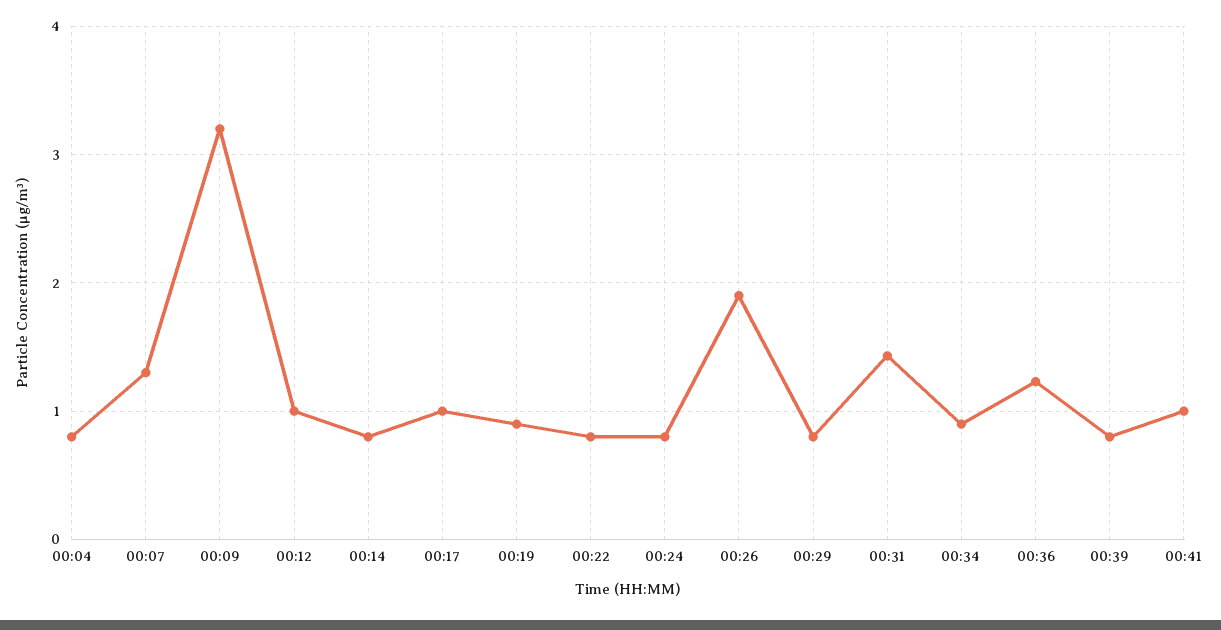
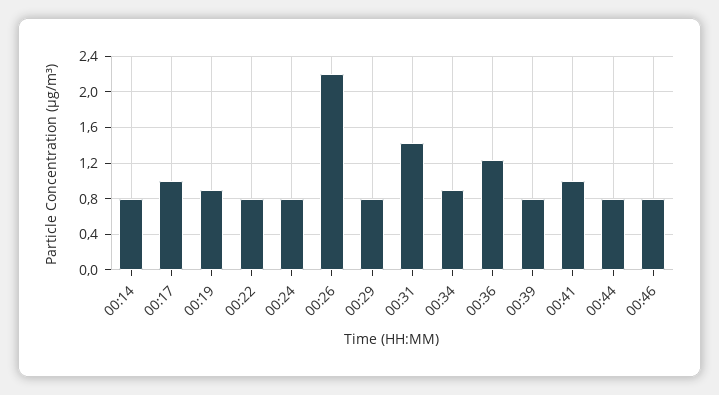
00:04: 0.8 -> none
00:07: 1.3 -> none
00:09: 3.2 -> none
00:12: 1 -> none
00:26: 1.9 -> 2.2
00:44: none -> 0.8
00:46: none -> 0.8

